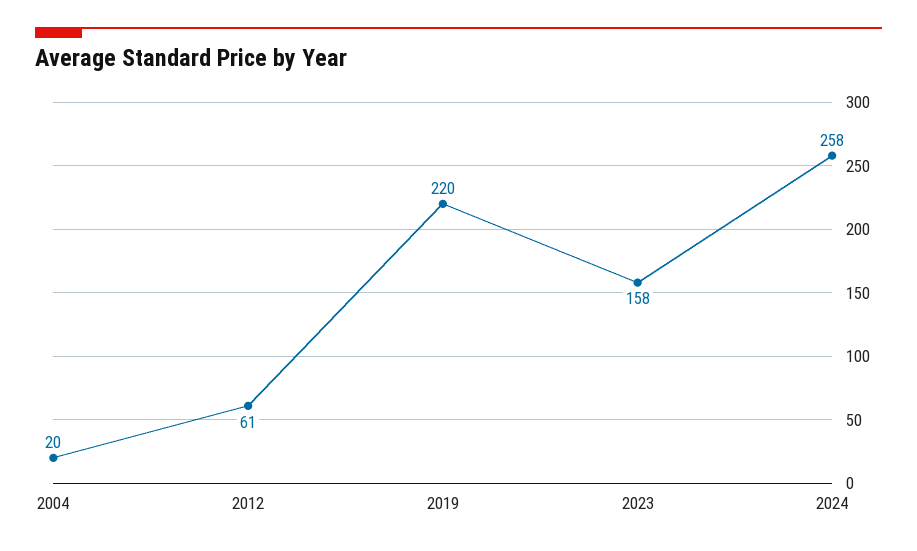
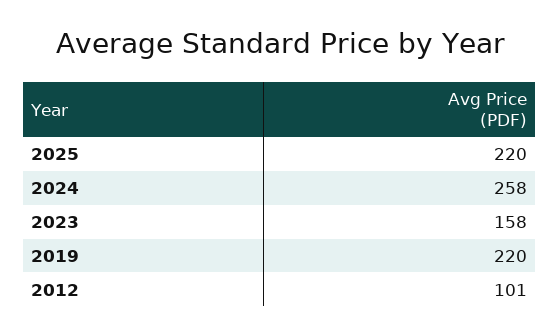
2004: 20 -> none
2012: 61 -> 101
2025: none -> 220

